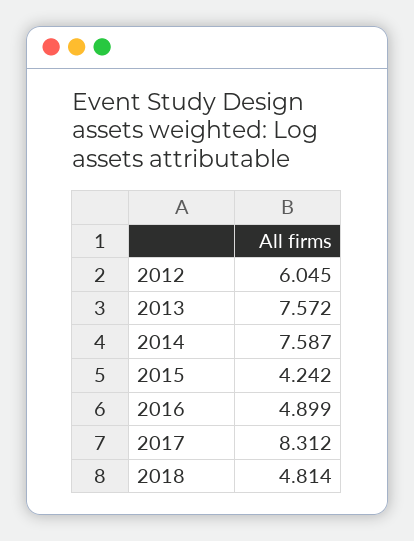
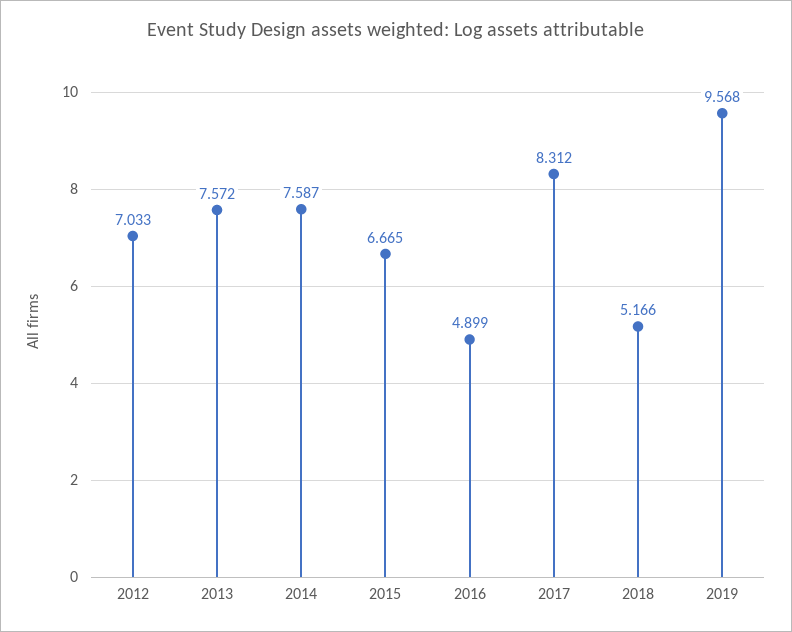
2012: 6.045 -> 7.033
2015: 4.242 -> 6.665
2018: 4.814 -> 5.166
2019: none -> 9.568

